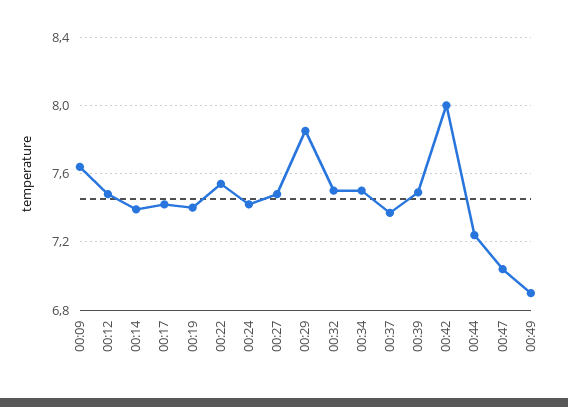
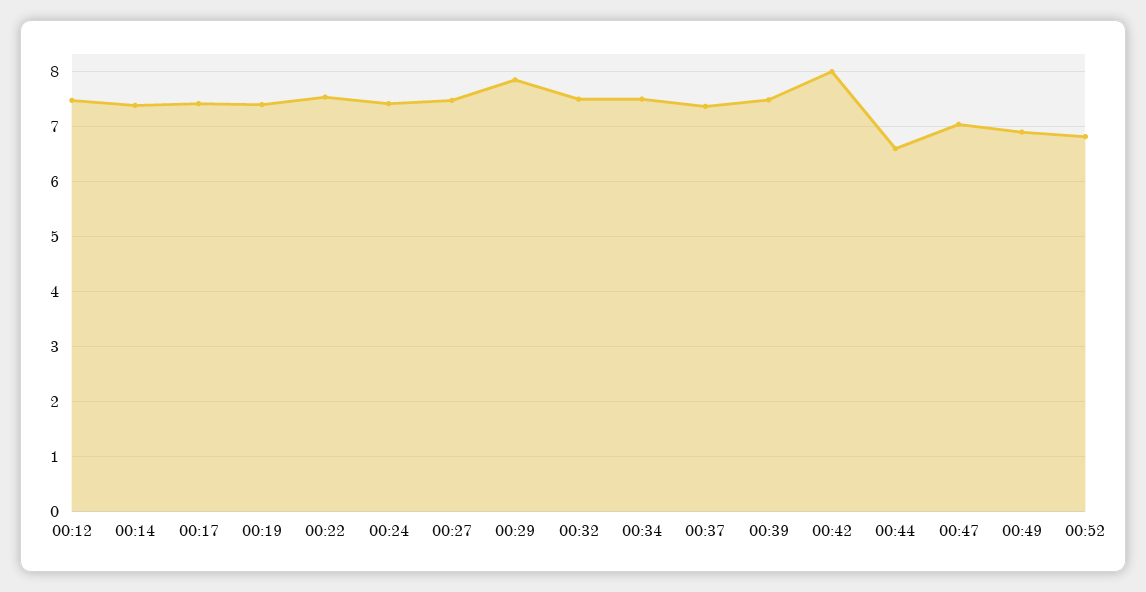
00:09: 7.65 -> none
00:44: 7.25 -> 6.6
00:52: none -> 6.8

